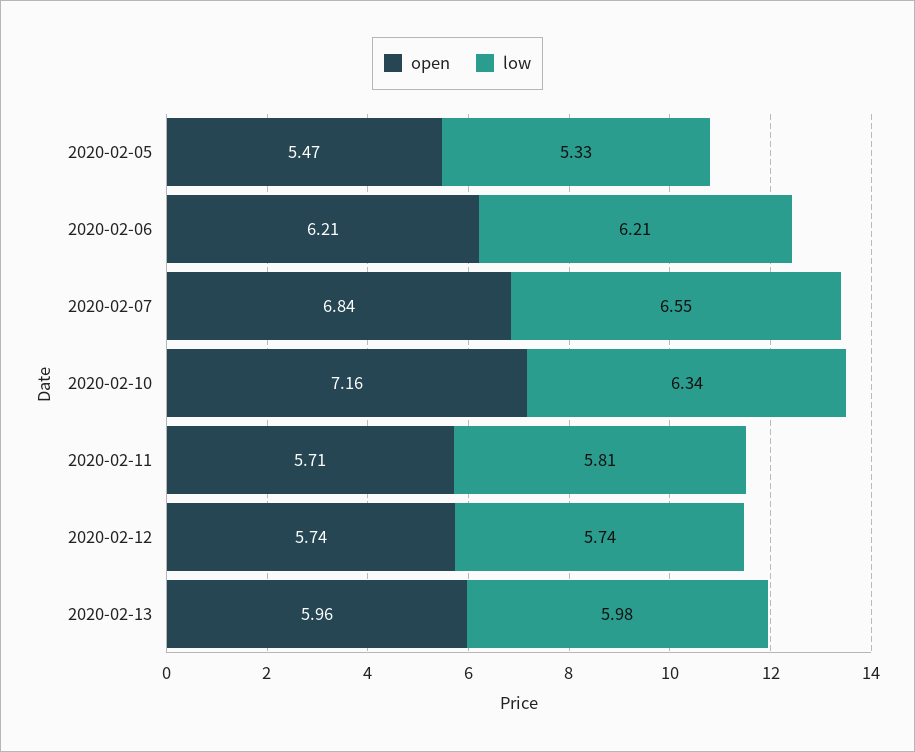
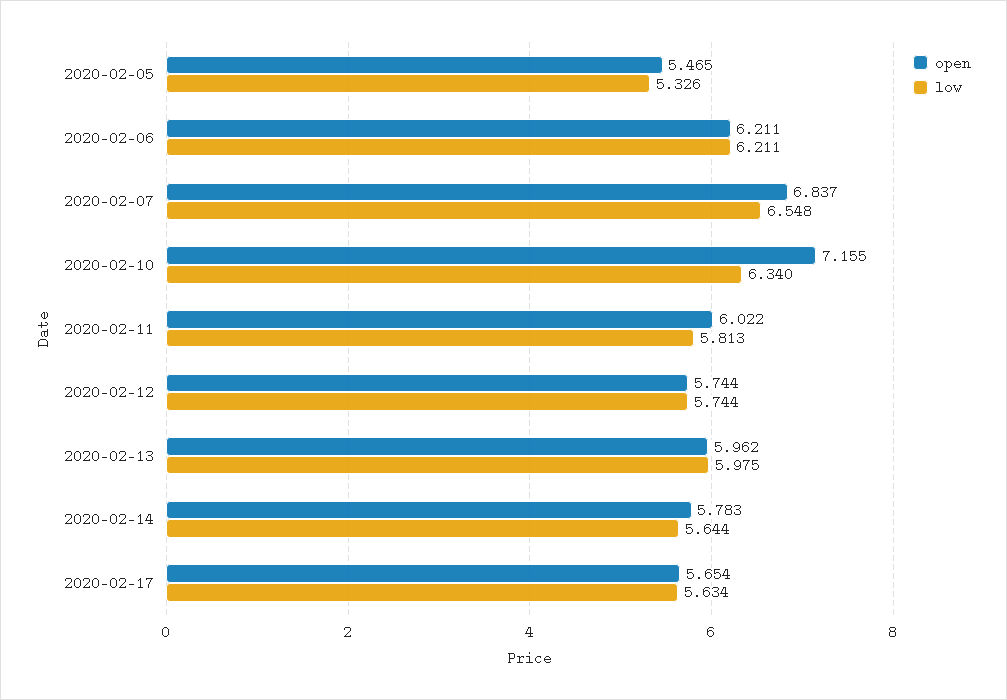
open, 2020-02-11: 5.71 -> 6.022
open, 2020-02-14: none -> 5.783
low, 2020-02-14: none -> 5.644
open, 2020-02-17: none -> 5.654
low, 2020-02-17: none -> 5.634

